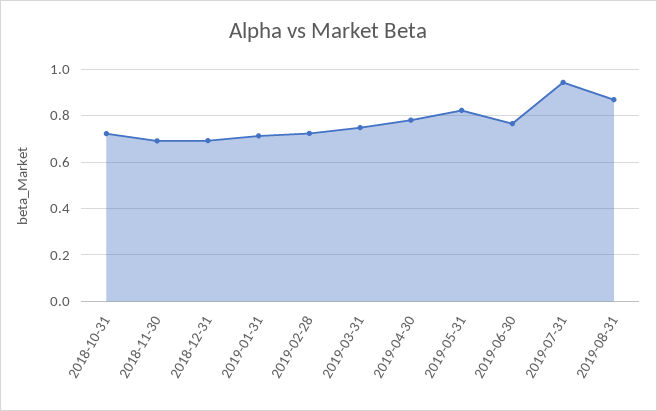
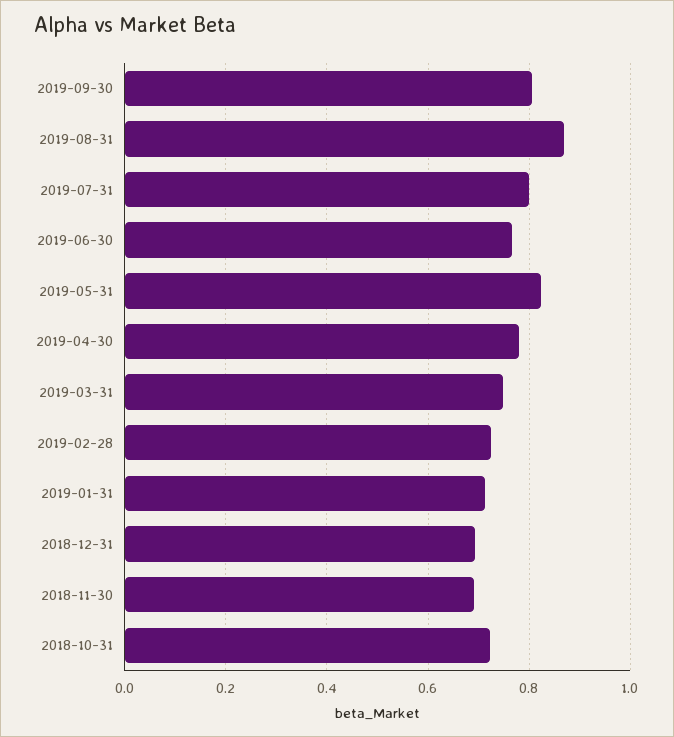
2019-07-31: 0.95 -> 0.8
2019-09-30: none -> 0.8

